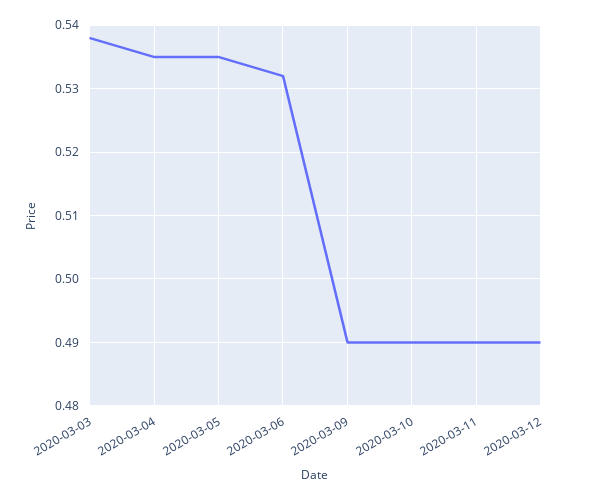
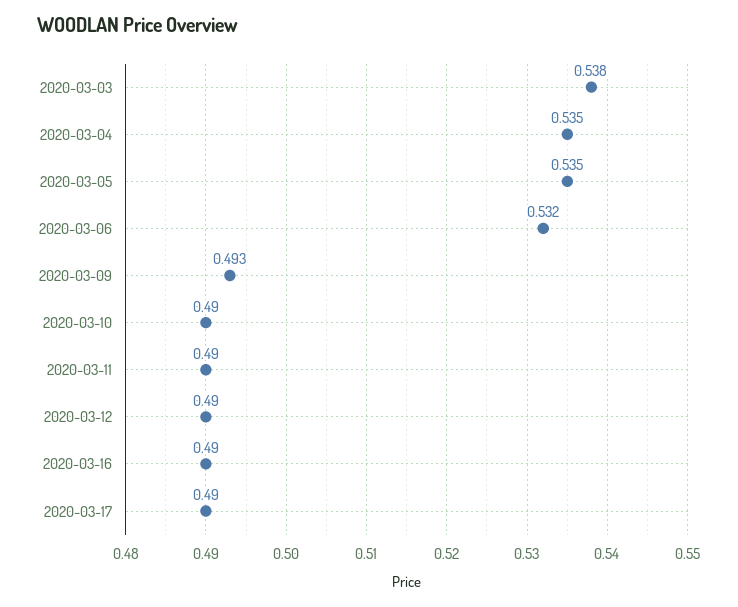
2020-03-09: 0.49 -> 0.493
2020-03-16: none -> 0.49
2020-03-17: none -> 0.49

